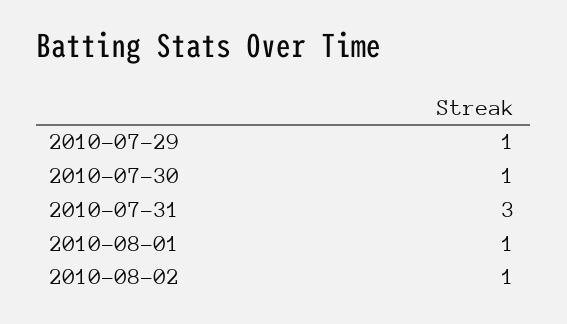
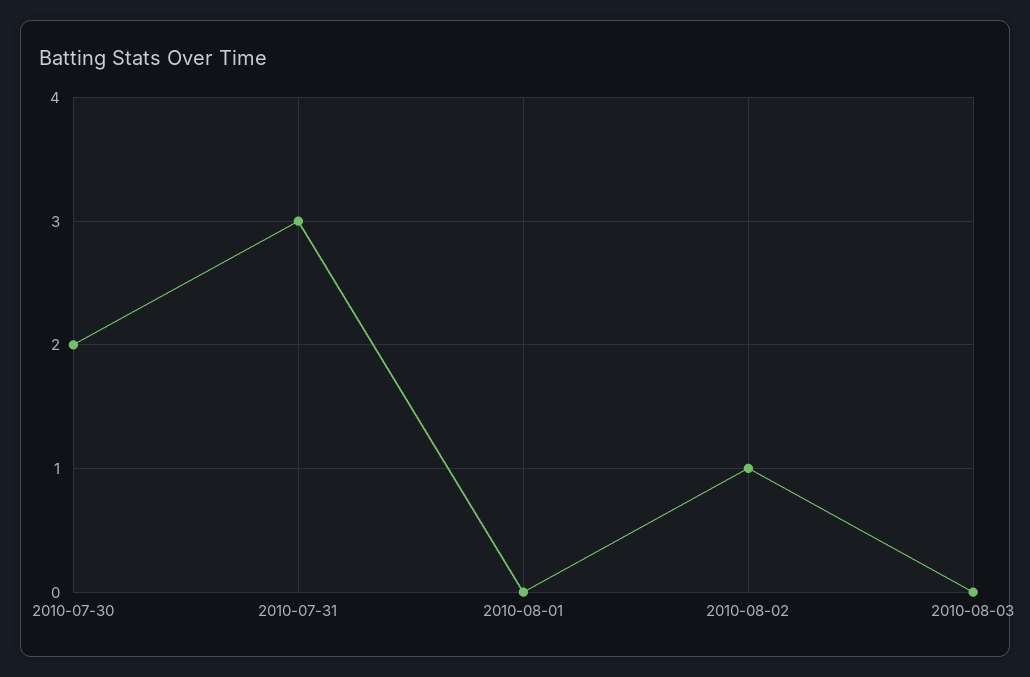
2010-07-29: 1 -> none
2010-07-30: 1 -> 2
2010-08-01: 1 -> 0
2010-08-03: none -> 0

